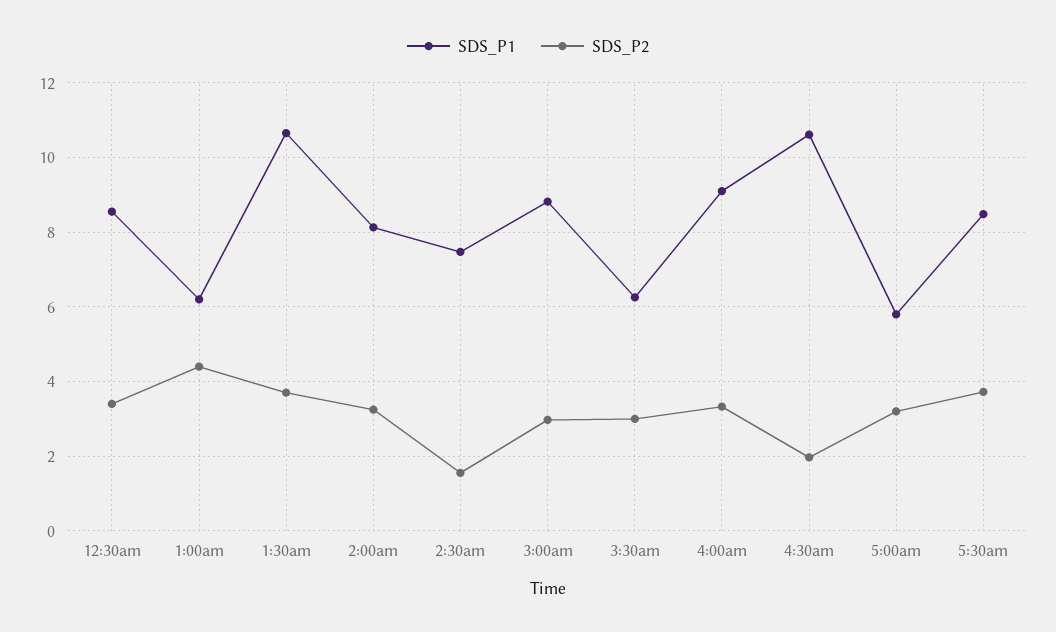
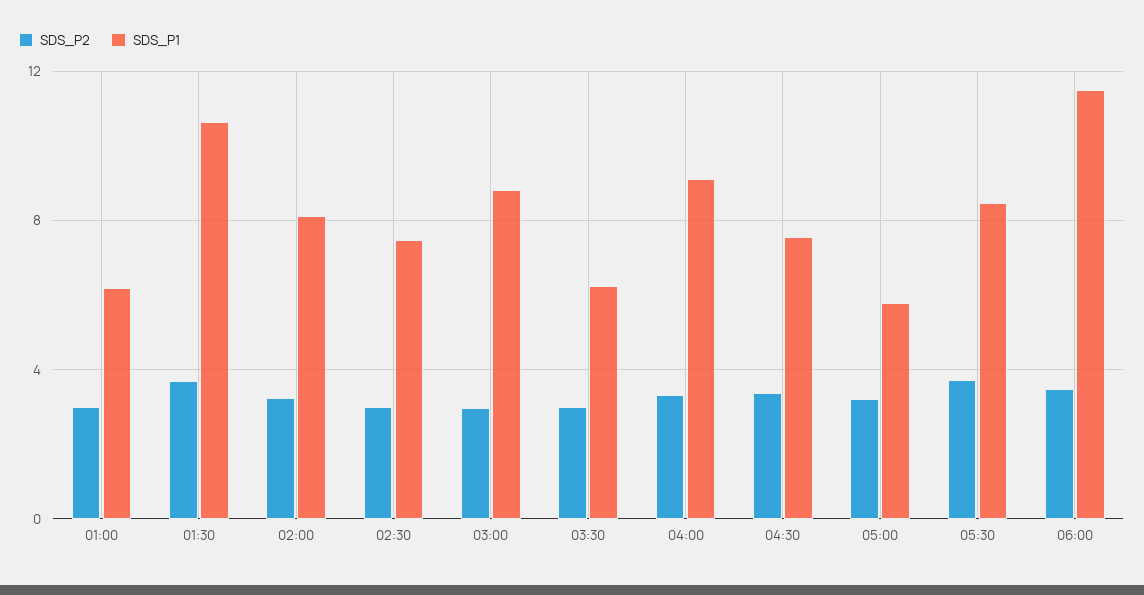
SDS_P1, 12:30am: 8.6 -> none
SDS_P2, 12:30am: 3.4 -> none
SDS_P2, 1:00am: 4.4 -> 3
SDS_P2, 2:30am: 1.6 -> 3
SDS_P1, 4:30am: 10.6 -> 7.5
SDS_P2, 4:30am: 2 -> 3.5
SDS_P2, 06:00: none -> 3.5
SDS_P1, 06:00: none -> 11.5

